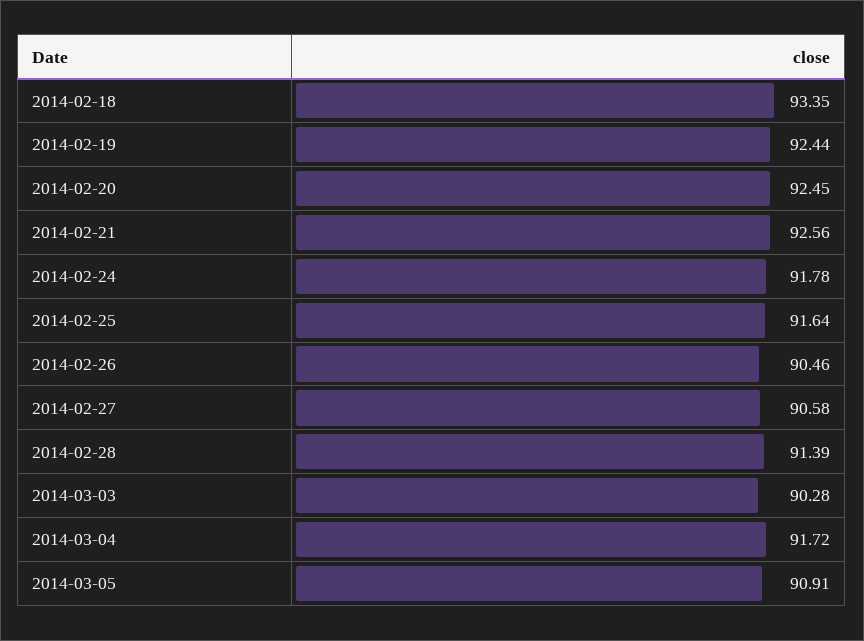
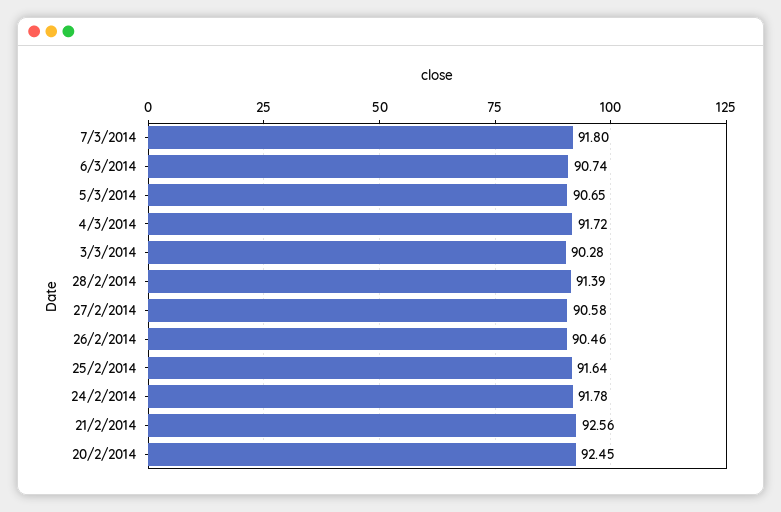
2014-02-18: 93.35 -> none
2014-02-19: 92.44 -> none
2014-03-05: 90.91 -> 90.65
7/3/2014: none -> 91.8
6/3/2014: none -> 90.74

